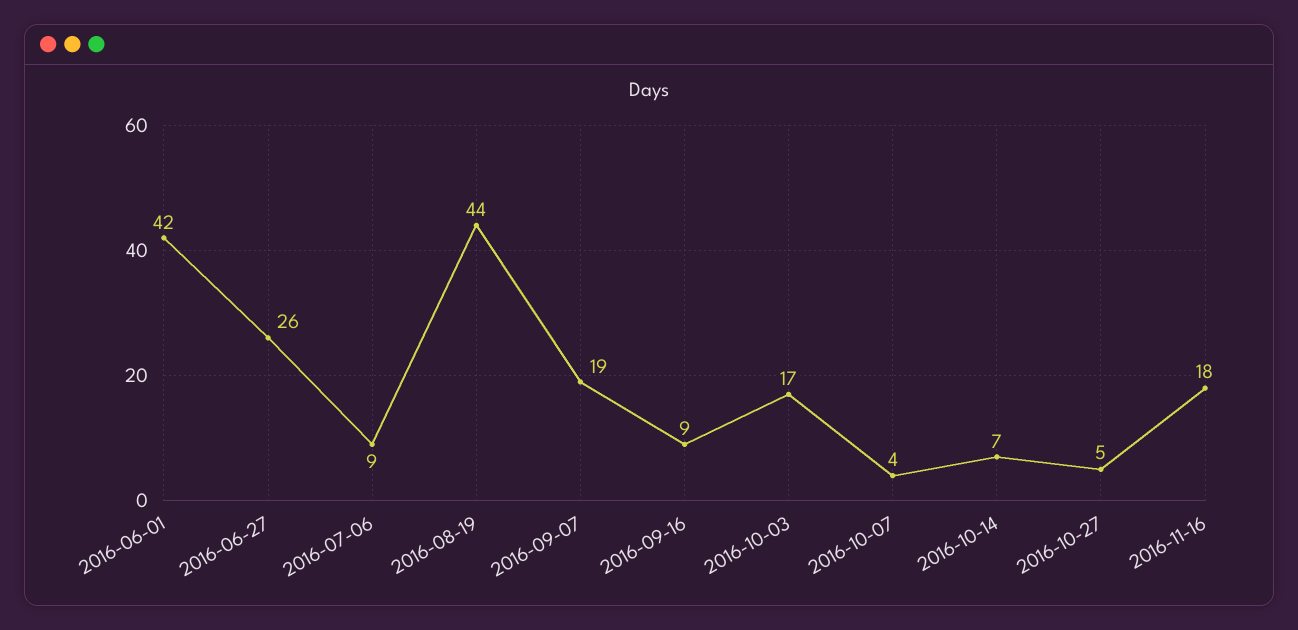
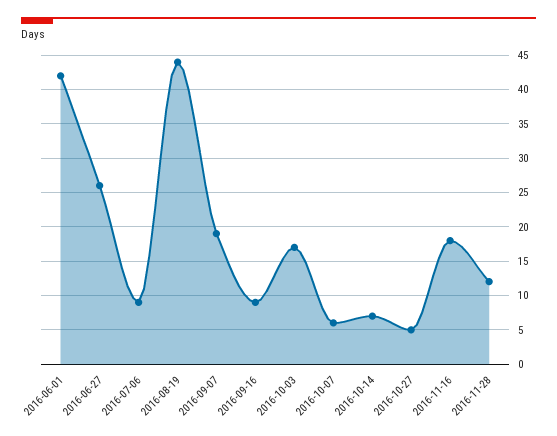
2016-10-07: 4 -> 6
2016-11-28: none -> 12

